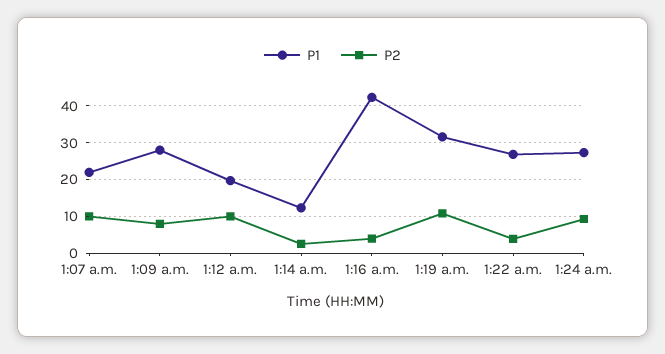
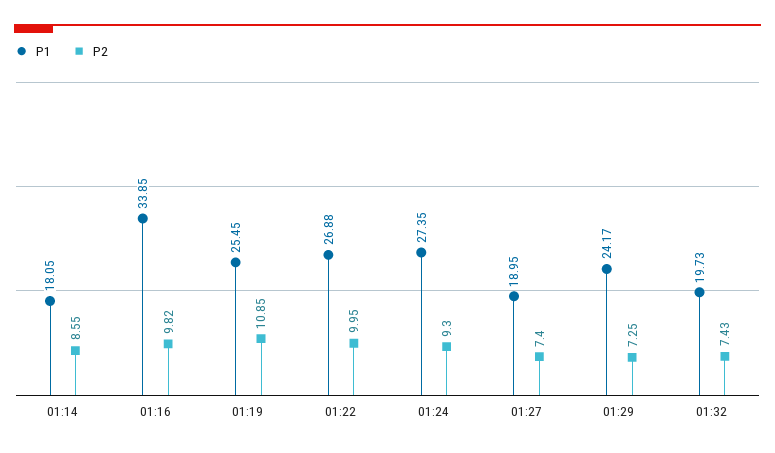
P1, 1:07 a.m.: 22 -> none
P2, 1:07 a.m.: 10 -> none
P1, 1:09 a.m.: 28 -> none
P2, 1:09 a.m.: 8 -> none
P1, 1:12 a.m.: 20 -> none
P2, 1:12 a.m.: 10 -> none
P1, 1:14 a.m.: 12 -> 18.05
P2, 1:14 a.m.: 2 -> 8.55
P1, 1:16 a.m.: 42 -> 33.85
P2, 1:16 a.m.: 4 -> 9.82
P1, 1:19 a.m.: 32 -> 25.45
P2, 1:22 a.m.: 4 -> 9.95
P1, 01:27: none -> 18.95
P2, 01:27: none -> 7.4
P1, 01:29: none -> 24.17
P2, 01:29: none -> 7.25
P1, 01:32: none -> 19.73
P2, 01:32: none -> 7.43

